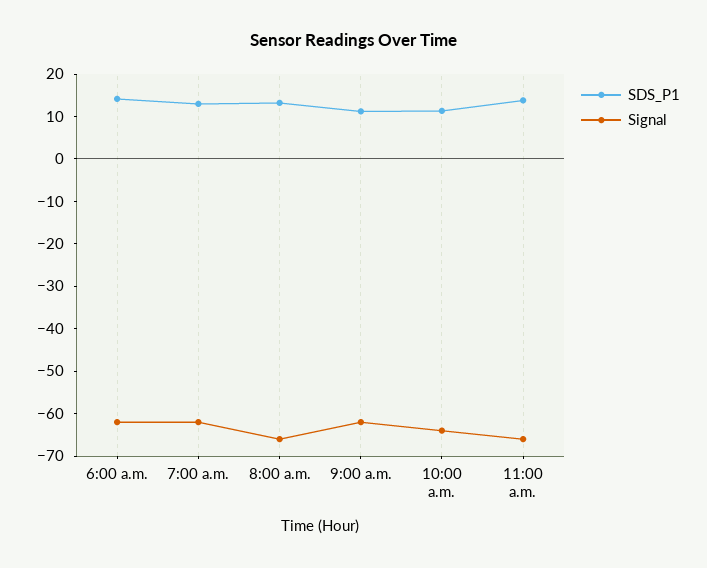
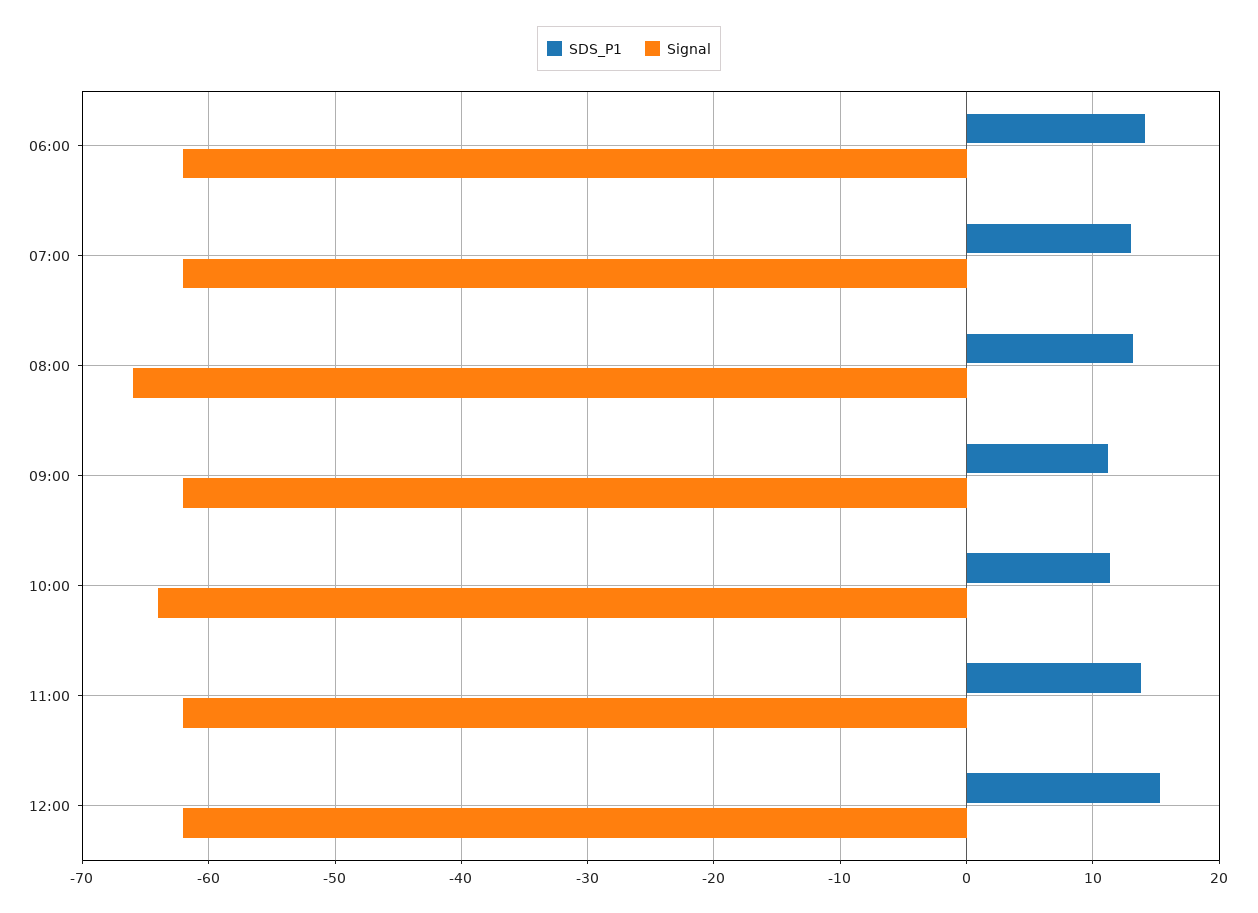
Signal, 11:00 a.m.: -66 -> -62
SDS_P1, 12:00: none -> 15
Signal, 12:00: none -> -62

